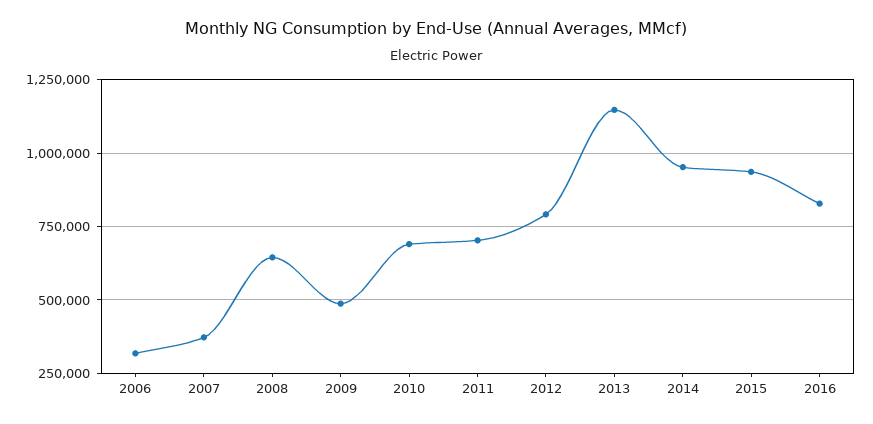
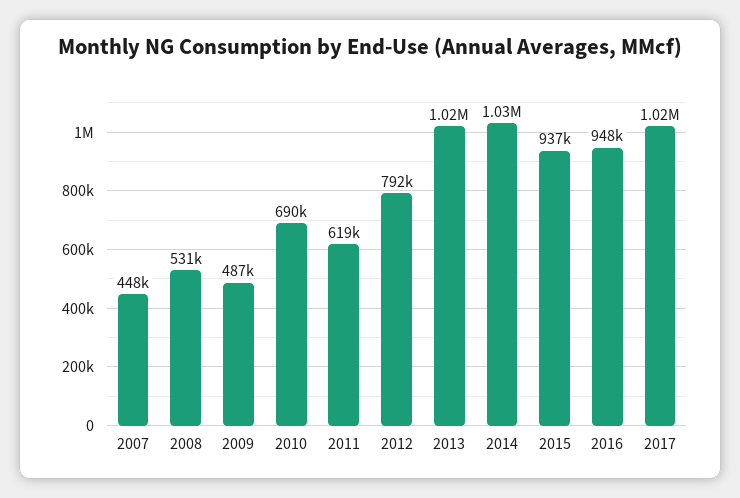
2006: 325000 -> none
2007: 375000 -> 448000
2008: 650000 -> 531000
2011: 700000 -> 619000
2013: 1150000 -> 1020000
2014: 950000 -> 1030000
2016: 825000 -> 948000
2017: none -> 1020000

